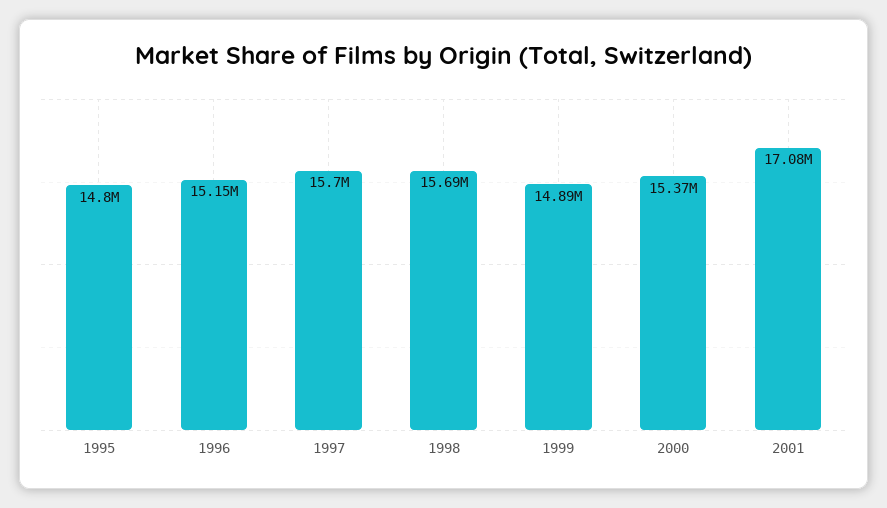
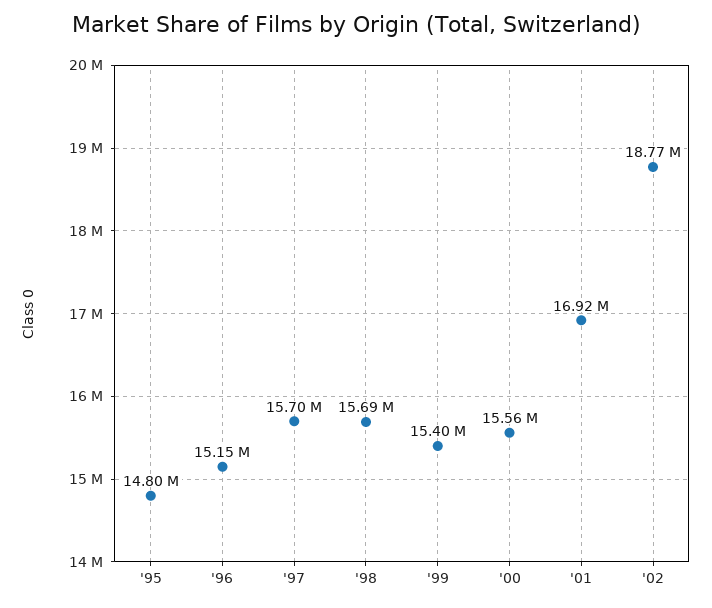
1999: 14890000 -> 15400000
2000: 15370000 -> 15560000
2001: 17080000 -> 16920000
'02: none -> 18770000

